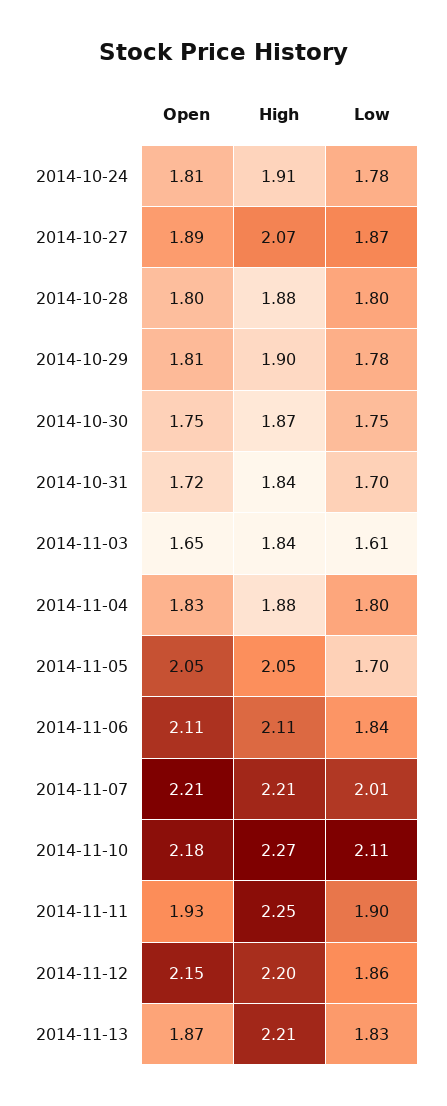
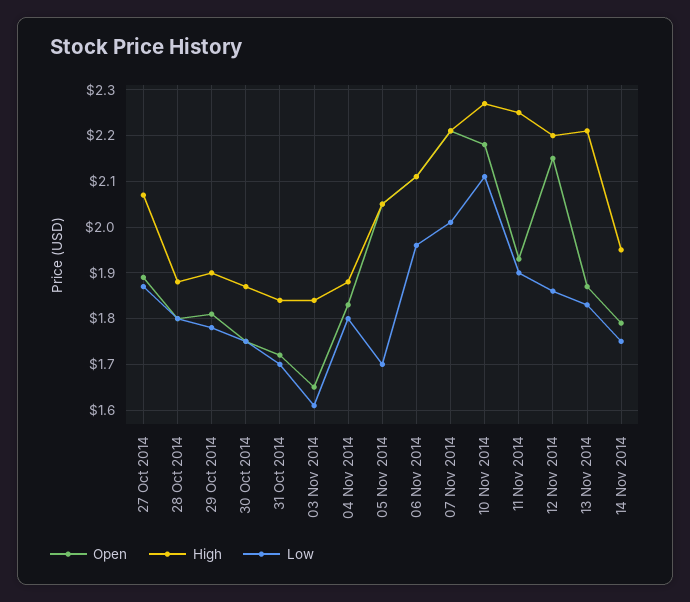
Open, 2014-10-24: 1.81 -> none
High, 2014-10-24: 1.91 -> none
Low, 2014-10-24: 1.78 -> none
Low, 2014-11-06: 1.84 -> 1.95
Open, 14 Nov 2014: none -> 1.8
High, 14 Nov 2014: none -> 1.95
Low, 14 Nov 2014: none -> 1.75

